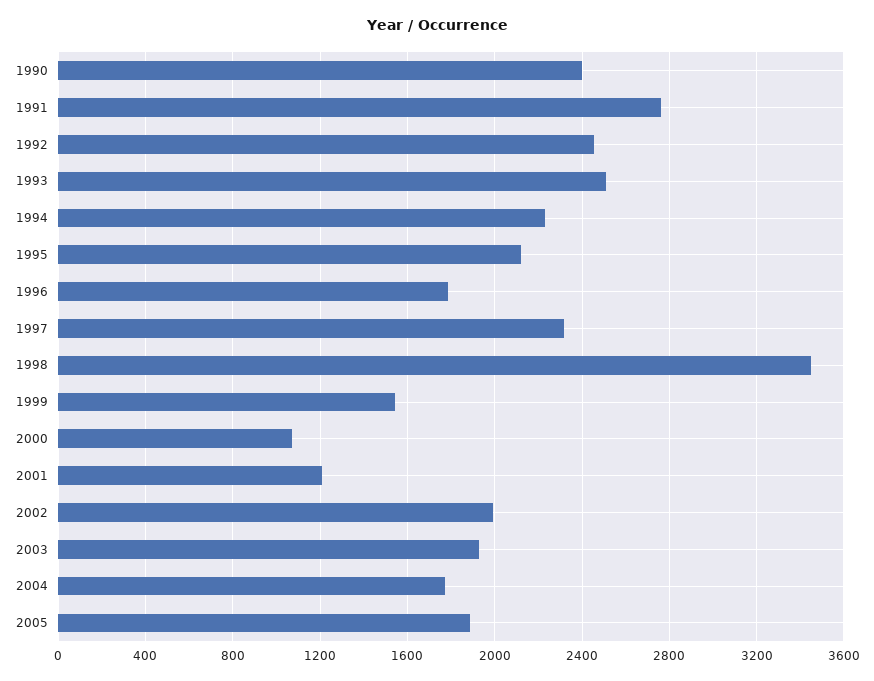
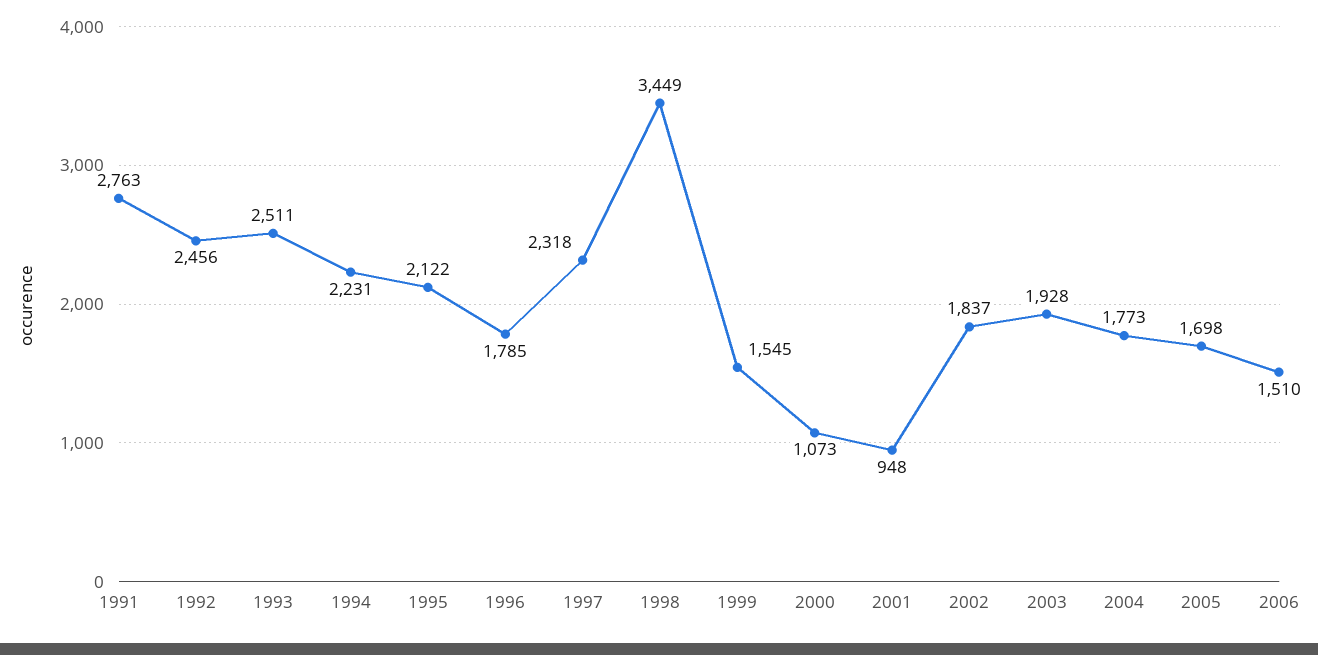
1990: 2400 -> none
2001: 1200 -> 948
2002: 2000 -> 1837
2005: 1900 -> 1698
2006: none -> 1510

